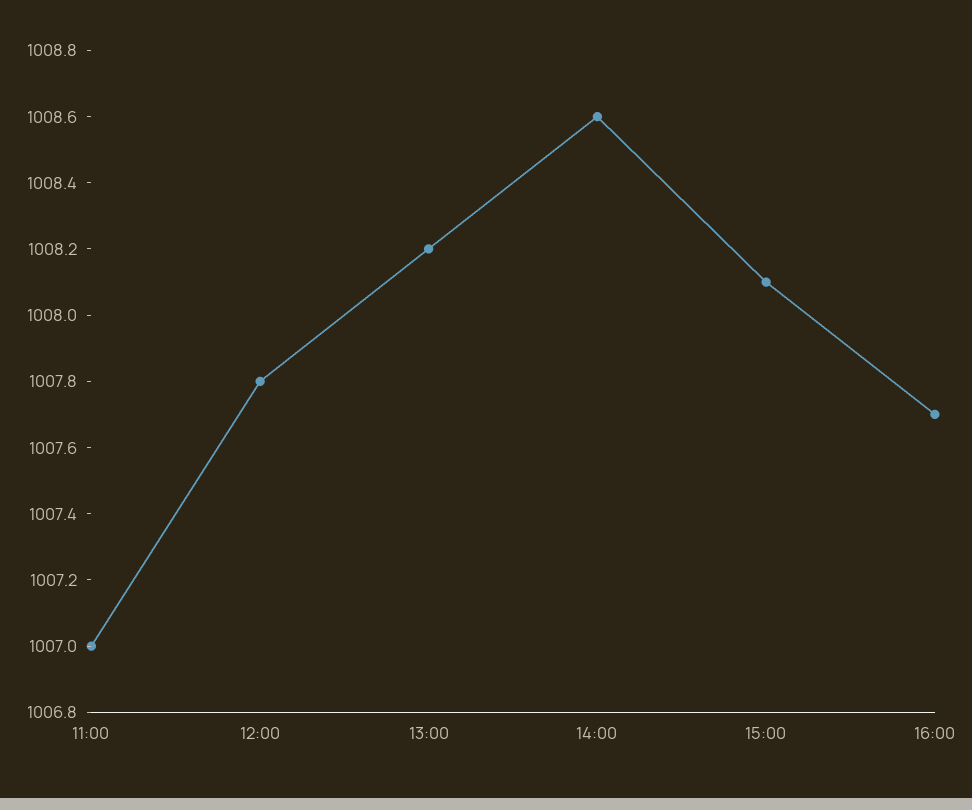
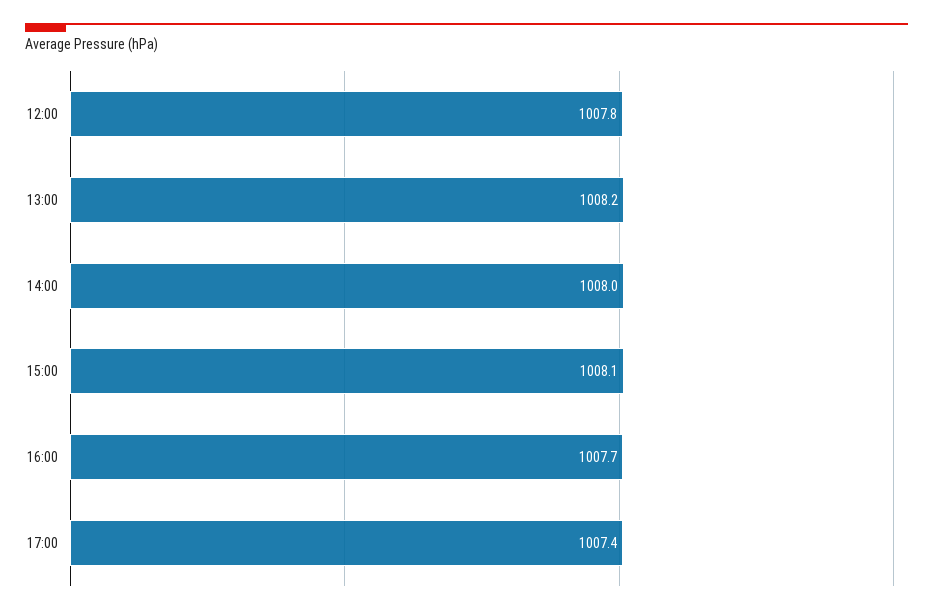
11:00: 1007 -> none
14:00: 1008.6 -> 1008
17:00: none -> 1007.4

